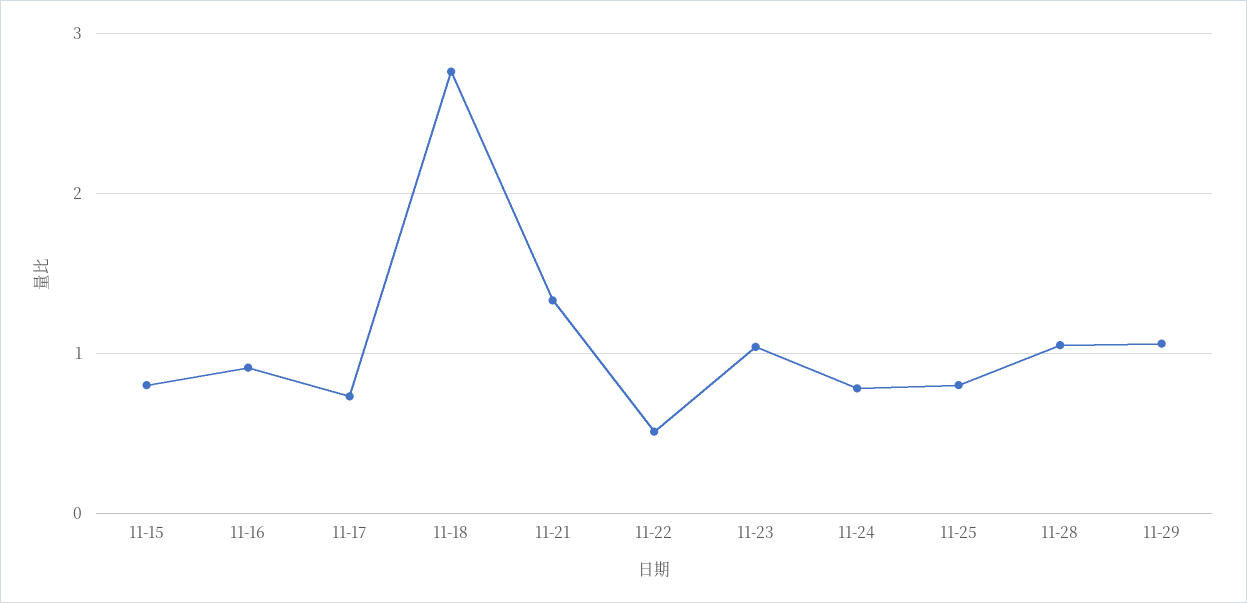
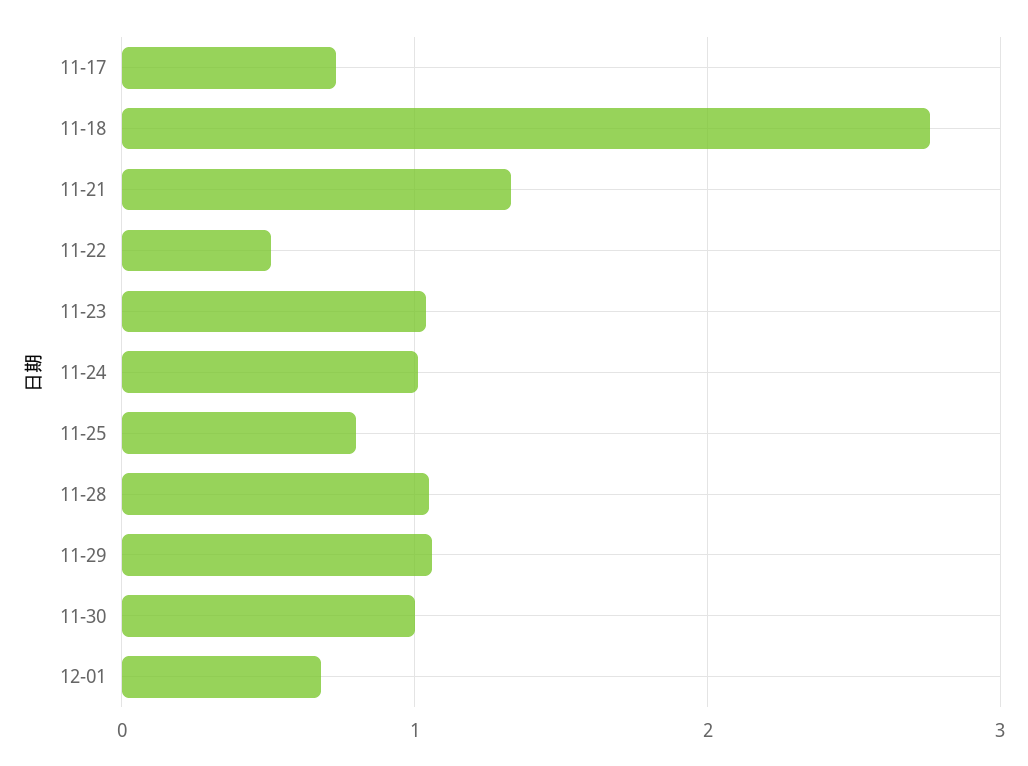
11-15: 0.8 -> none
11-16: 0.9 -> none
11-24: 0.8 -> 1
11-30: none -> 1
12-01: none -> 0.7

